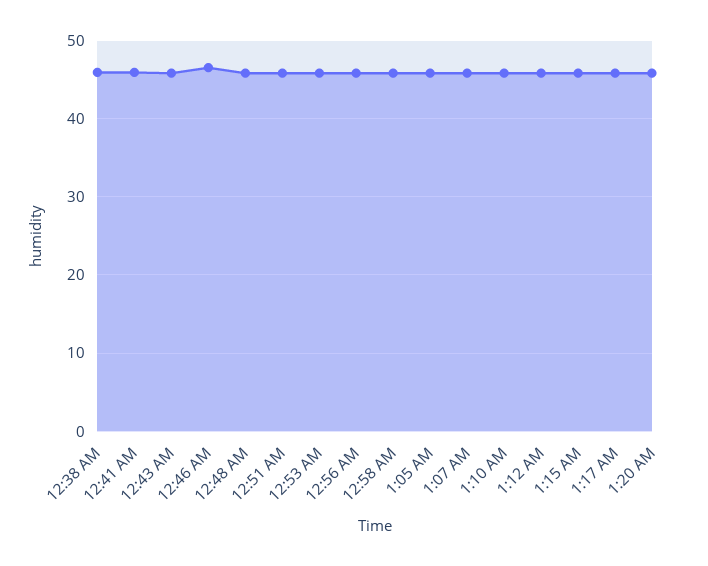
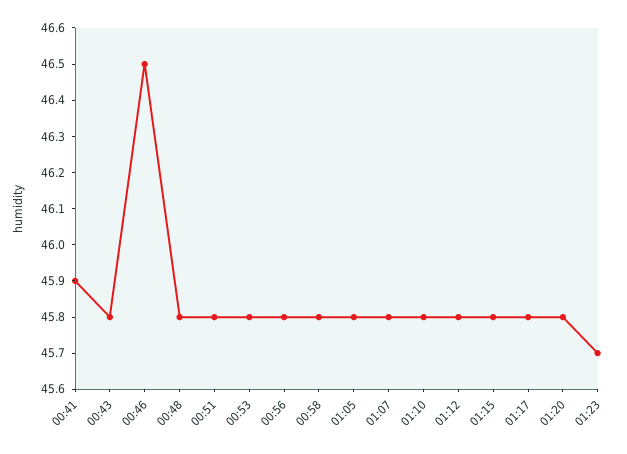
12:38 AM: 46 -> none
01:23: none -> 45.7

